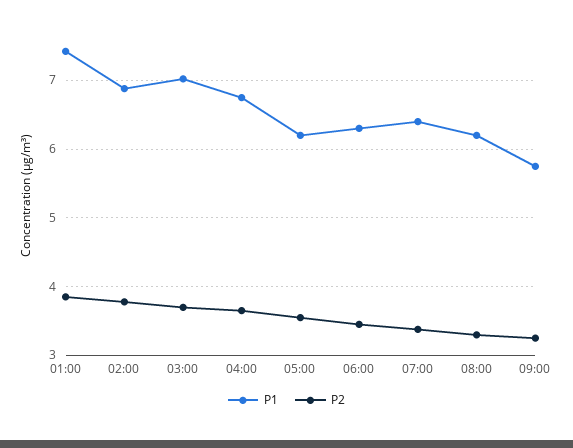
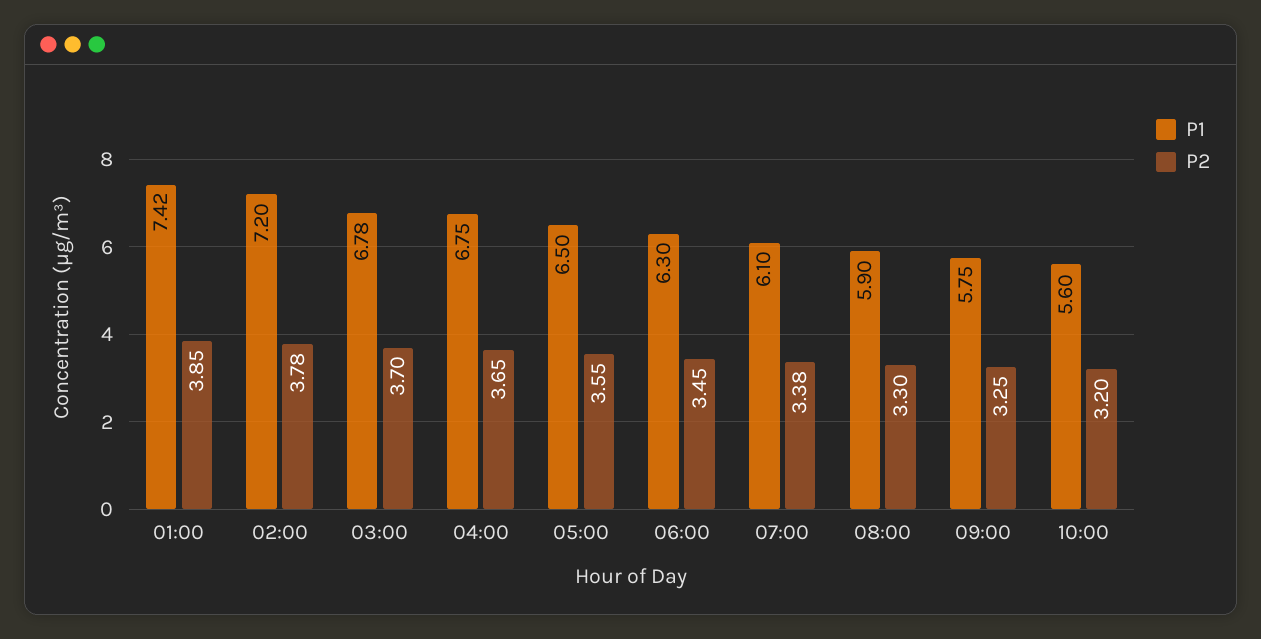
P1, 02:00: 6.9 -> 7.2
P1, 03:00: 7 -> 6.78
P1, 05:00: 6.2 -> 6.5
P1, 07:00: 6.4 -> 6.1
P1, 08:00: 6.2 -> 5.9
P1, 10:00: none -> 5.6
P2, 10:00: none -> 3.2

